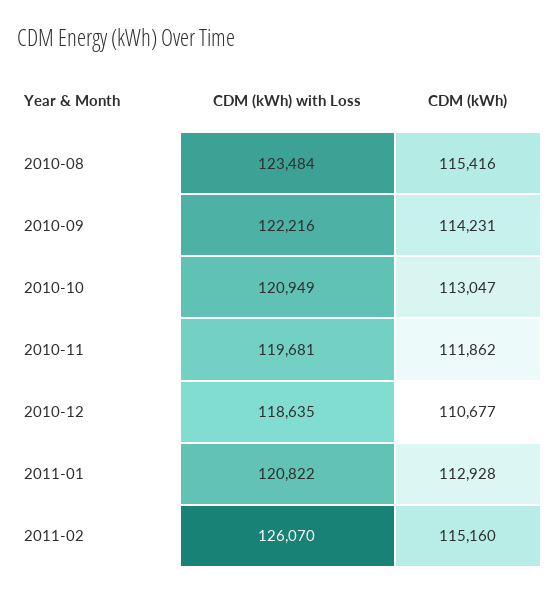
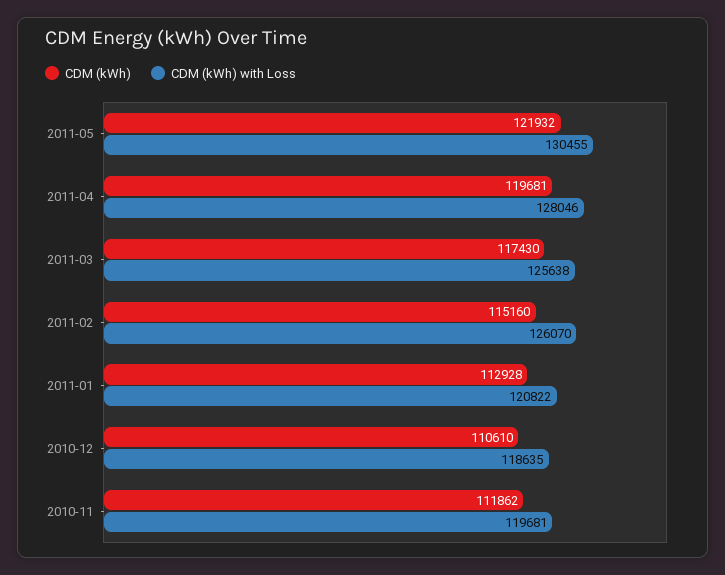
CDM (kWh) with Loss, 2010-08: 123484 -> none
CDM (kWh), 2010-08: 115416 -> none
CDM (kWh) with Loss, 2010-09: 122216 -> none
CDM (kWh), 2010-09: 114231 -> none
CDM (kWh) with Loss, 2010-10: 120949 -> none
CDM (kWh), 2010-10: 113047 -> none
CDM (kWh), 2010-12: 110677 -> 110610
CDM (kWh), 2011-05: none -> 121932
CDM (kWh) with Loss, 2011-05: none -> 130455
CDM (kWh), 2011-04: none -> 119681
CDM (kWh) with Loss, 2011-04: none -> 128046
CDM (kWh), 2011-03: none -> 117430
CDM (kWh) with Loss, 2011-03: none -> 125638

